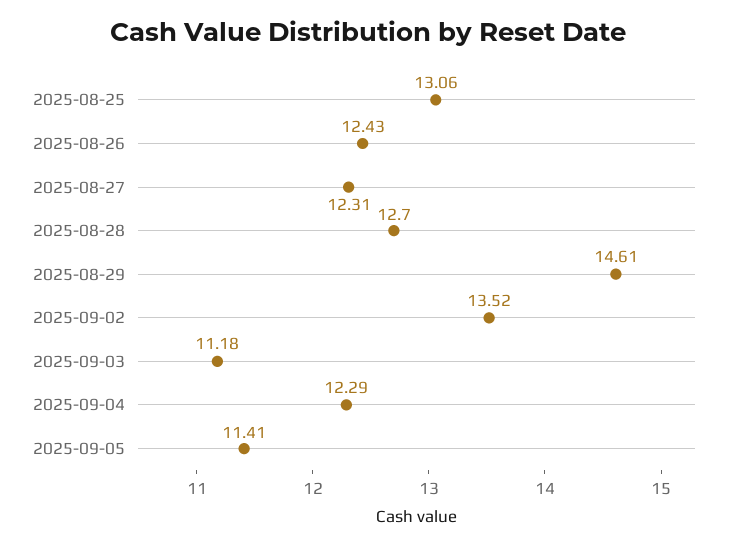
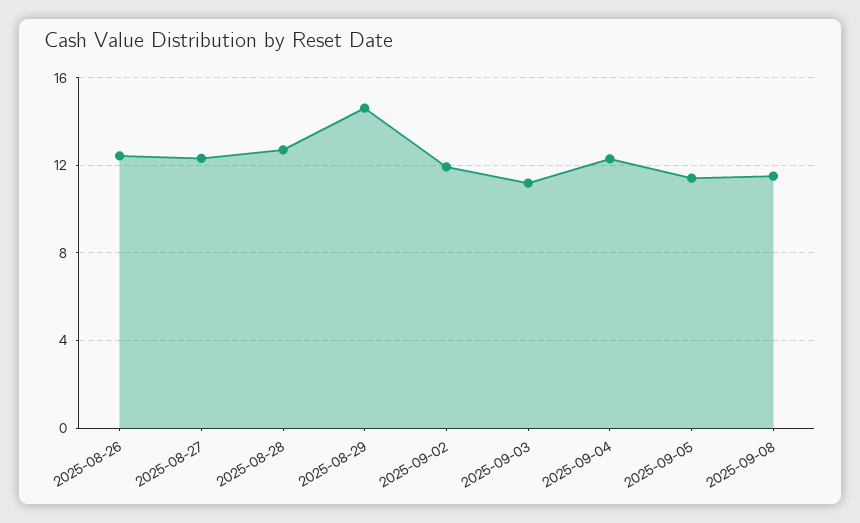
2025-08-25: 13.06 -> none
2025-09-02: 13.52 -> 12
2025-09-08: none -> 11.5

